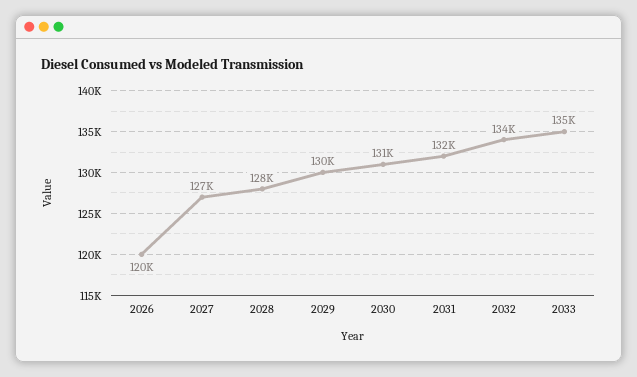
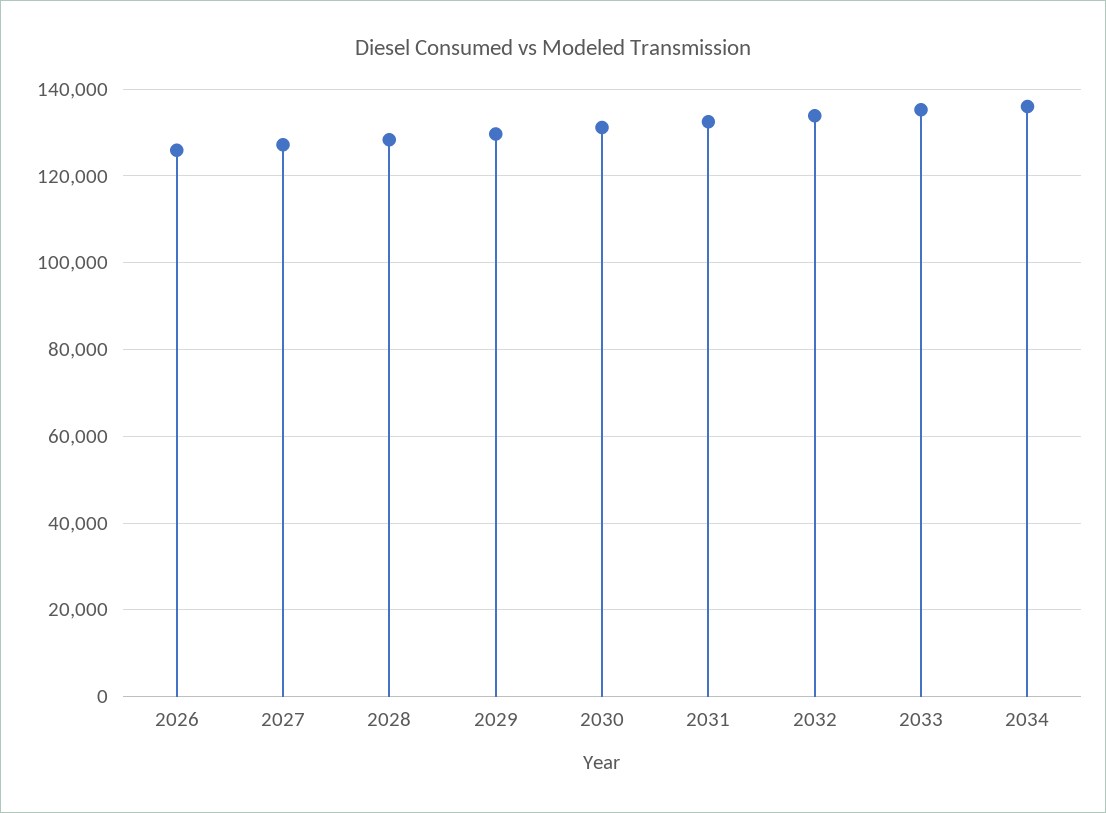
2026: 120000 -> 126000
2034: none -> 136000

